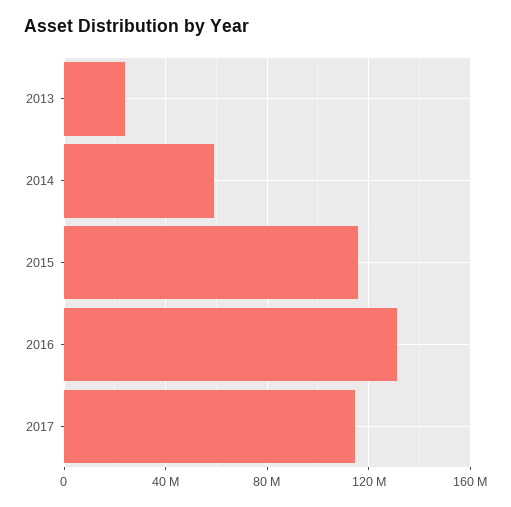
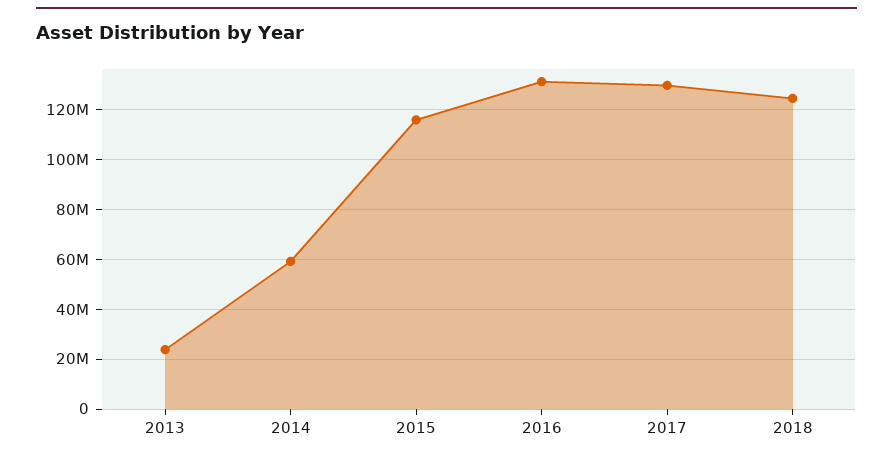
2017: 115000000 -> 130000000
2018: none -> 125000000

